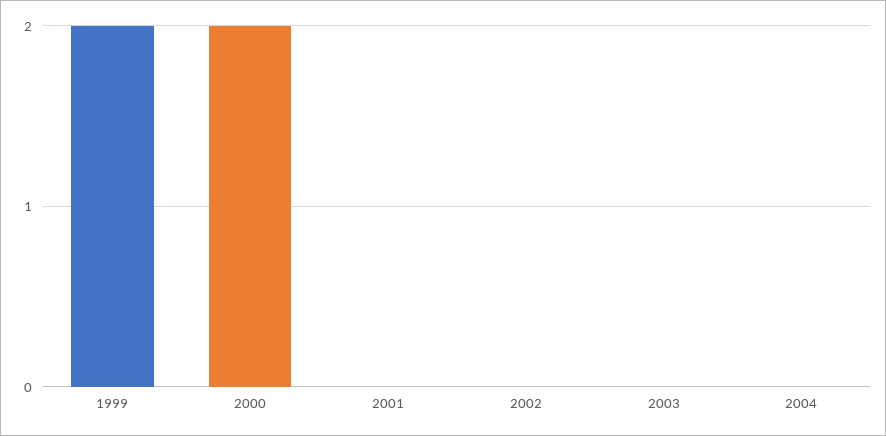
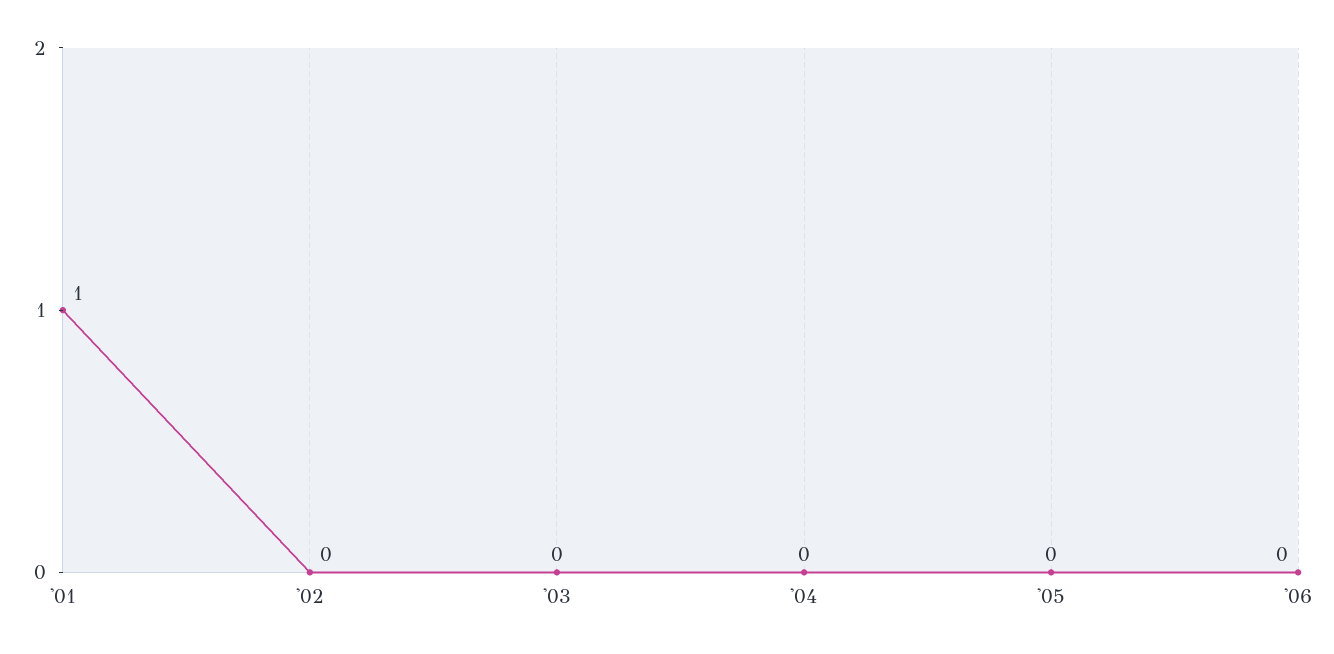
1999: 2 -> none
2000: 2 -> none
2001: 0 -> 1
'05: none -> 0
'06: none -> 0

